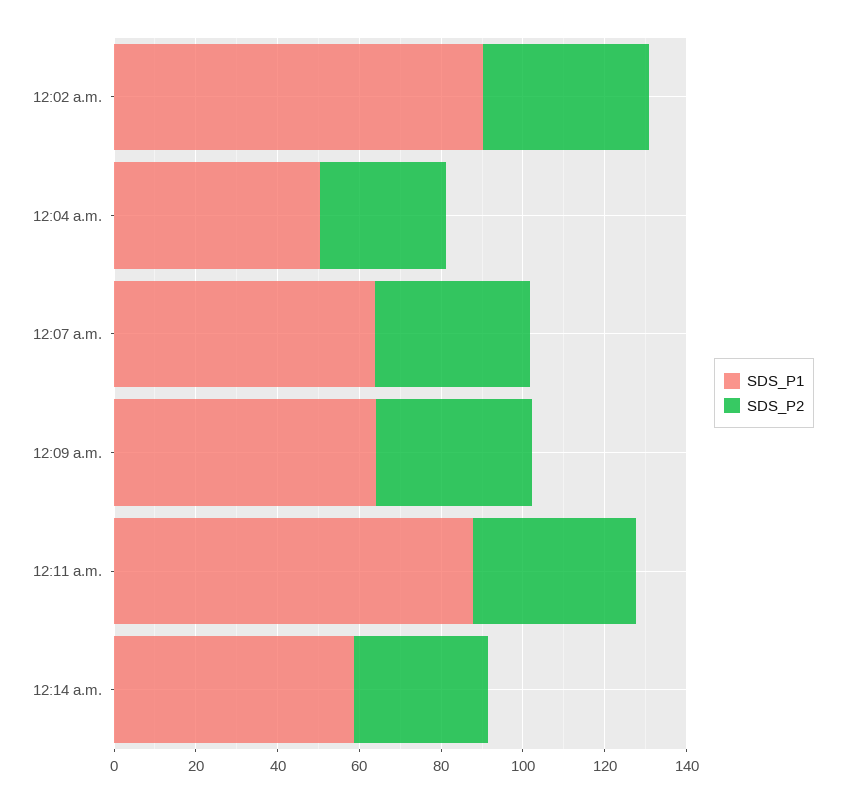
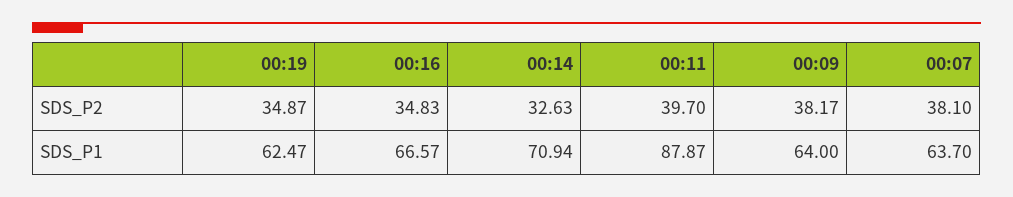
SDS_P1, 12:02 a.m.: 90 -> none
SDS_P2, 12:02 a.m.: 40 -> none
SDS_P1, 12:04 a.m.: 50 -> none
SDS_P2, 12:04 a.m.: 30 -> none
SDS_P1, 12:14 a.m.: 60 -> 70.94
SDS_P2, 00:19: none -> 34.87
SDS_P2, 00:16: none -> 34.83
SDS_P1, 00:19: none -> 62.47
SDS_P1, 00:16: none -> 66.57

